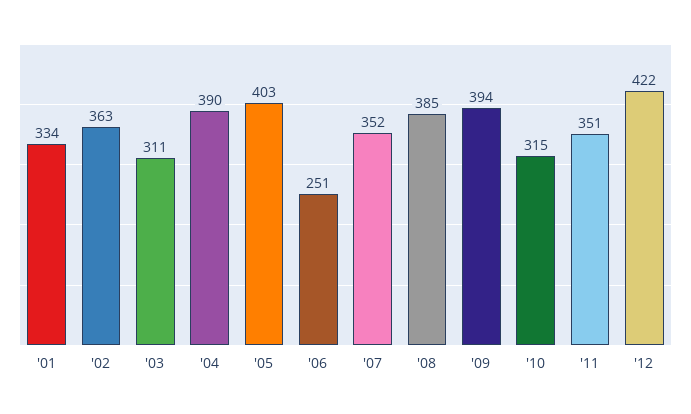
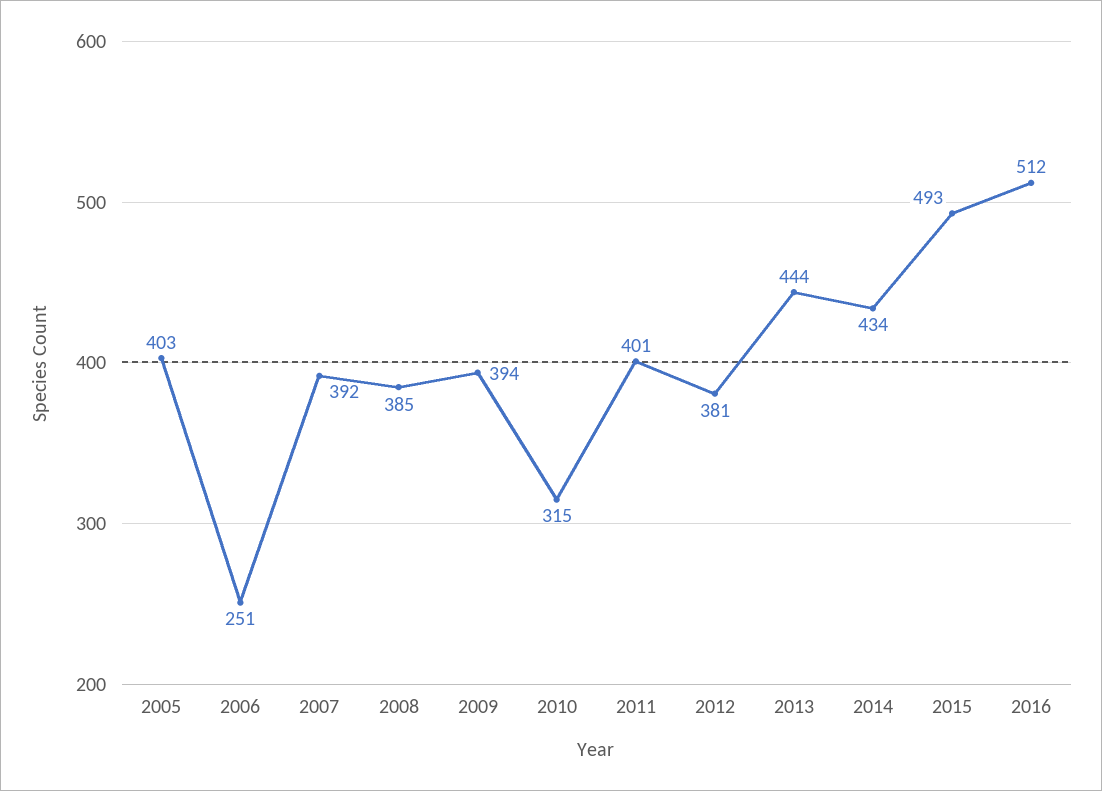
'01: 334 -> none
'02: 363 -> none
'03: 311 -> none
'04: 390 -> none
'07: 352 -> 392
'11: 351 -> 401
'12: 422 -> 381
2013: none -> 444
2014: none -> 434
2015: none -> 493
2016: none -> 512

